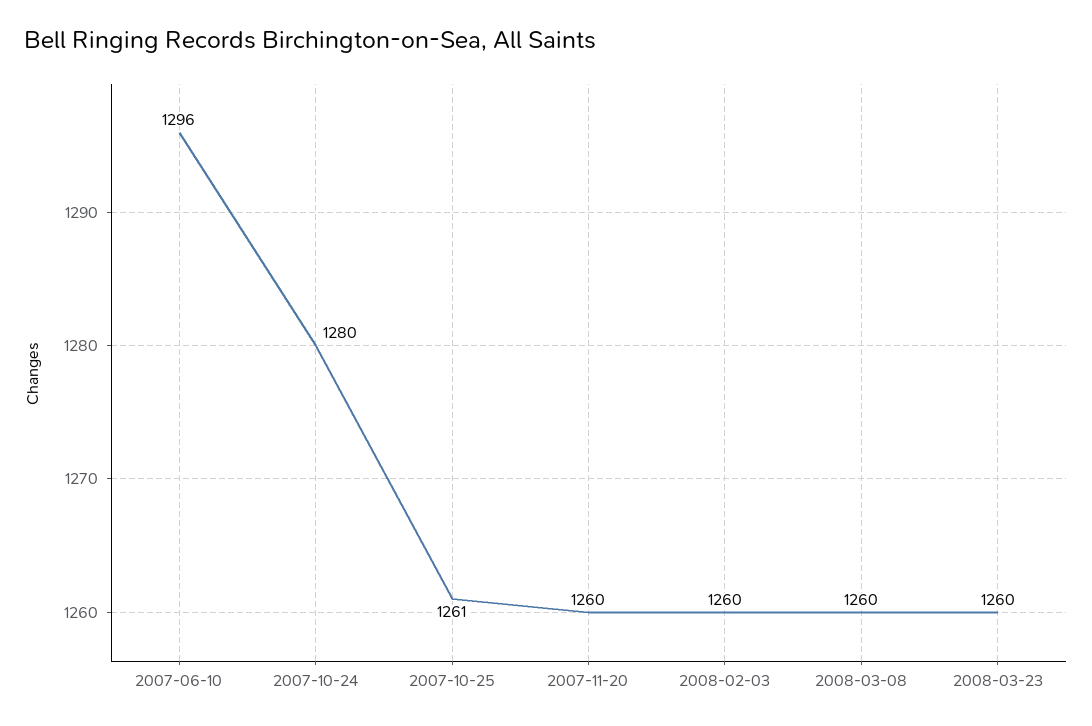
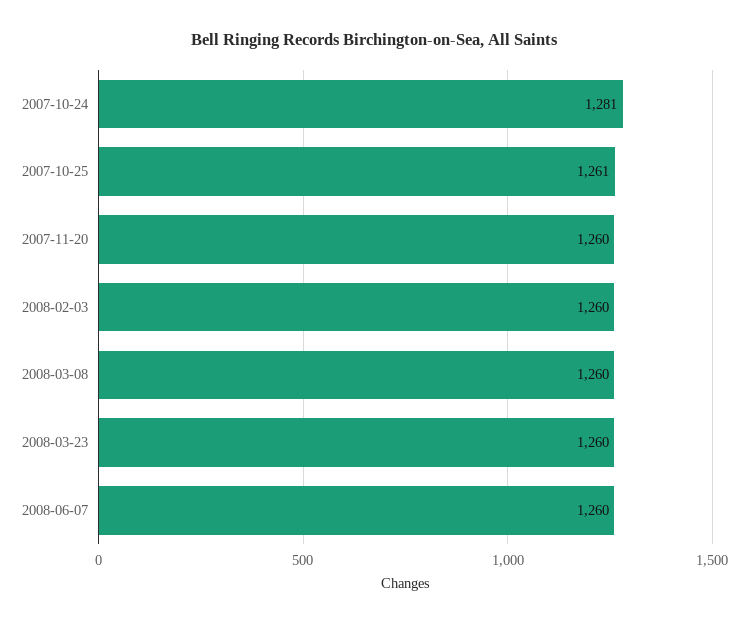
2007-06-10: 1296 -> none
2007-10-24: 1280 -> 1281
2008-06-07: none -> 1260

